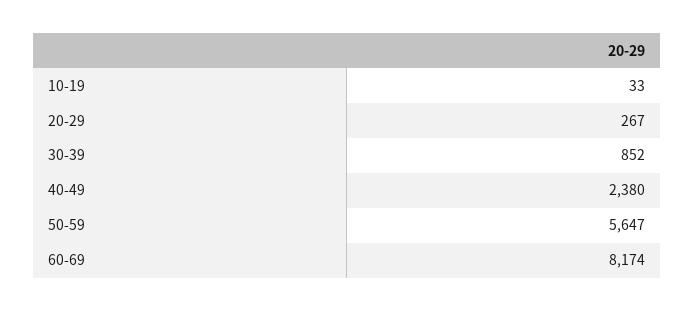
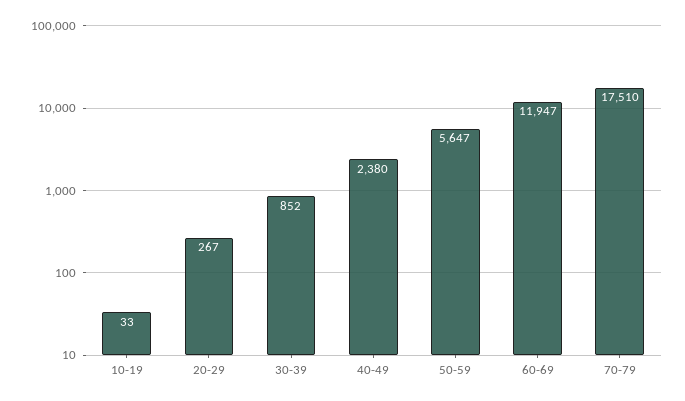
60-69: 8174 -> 11947
70-79: none -> 17510

